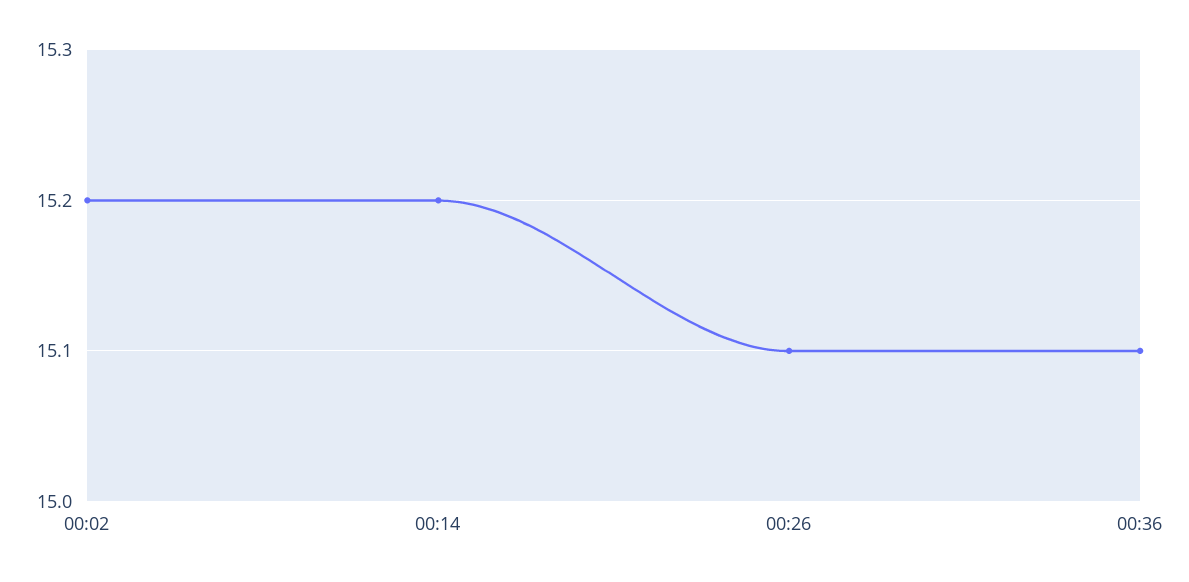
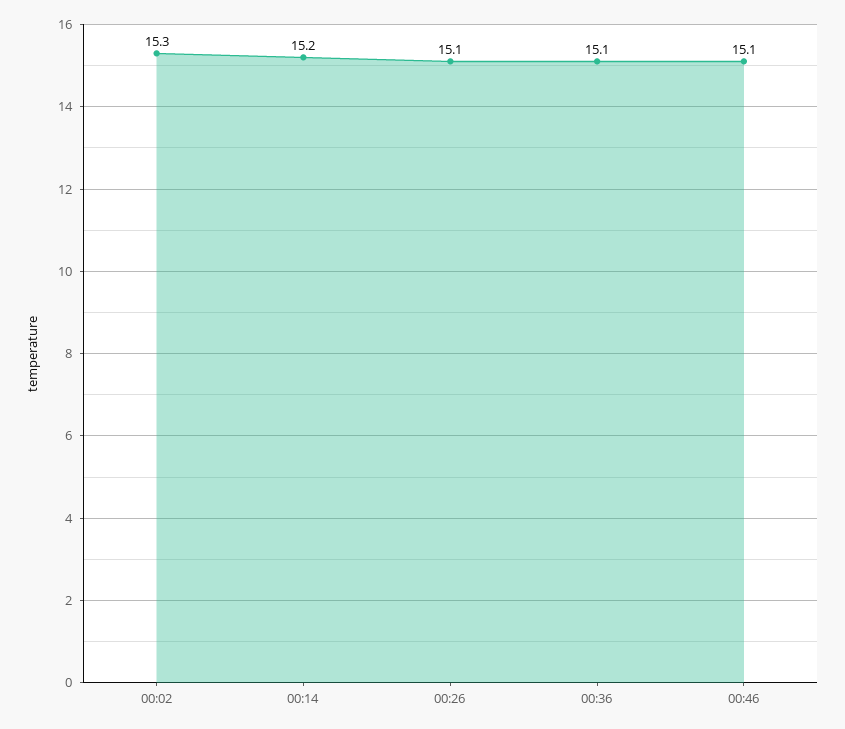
00:02: 15.2 -> 15.3
00:46: none -> 15.1

